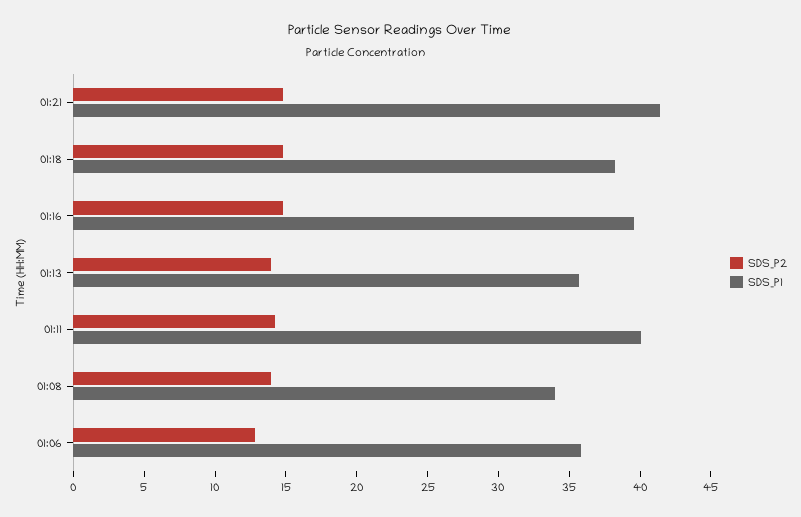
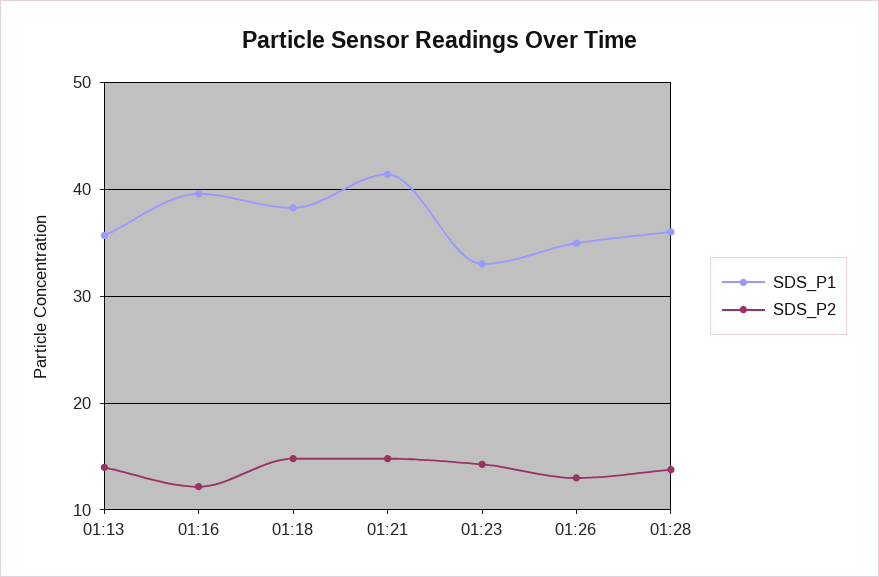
SDS_P2, 01:16: 15 -> 12
SDS_P2, 01:11: 14 -> none
SDS_P1, 01:11: 40 -> none
SDS_P2, 01:08: 14 -> none
SDS_P1, 01:08: 34 -> none
SDS_P2, 01:06: 13 -> none
SDS_P1, 01:06: 36 -> none
SDS_P1, 01:23: none -> 33
SDS_P2, 01:23: none -> 14
SDS_P1, 01:26: none -> 35
SDS_P2, 01:26: none -> 13
SDS_P1, 01:28: none -> 36
SDS_P2, 01:28: none -> 14

